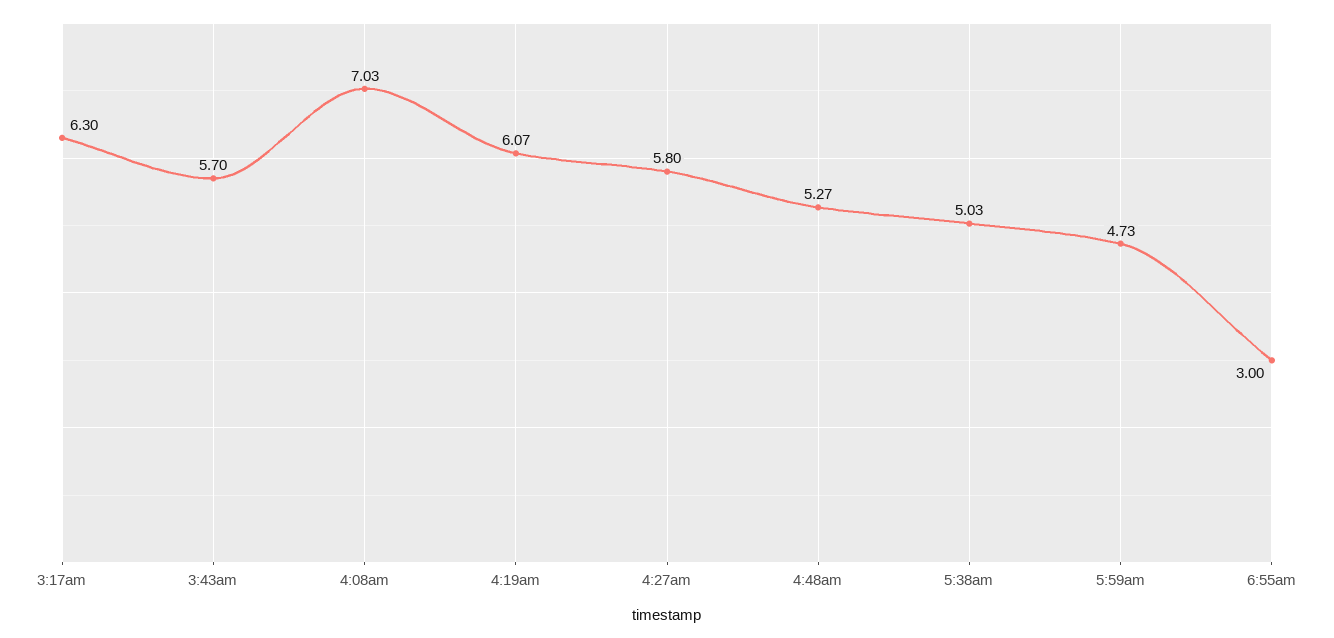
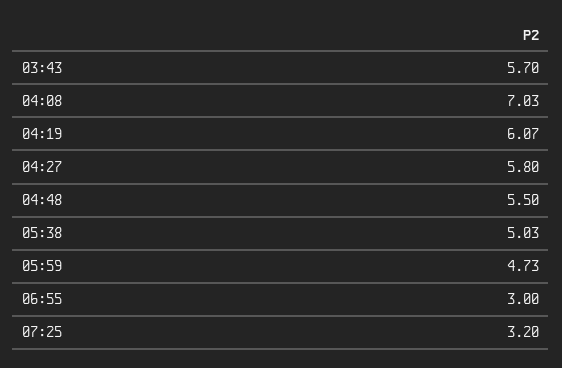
3:17am: 6.3 -> none
4:48am: 5.27 -> 5.5
07:25: none -> 3.2

